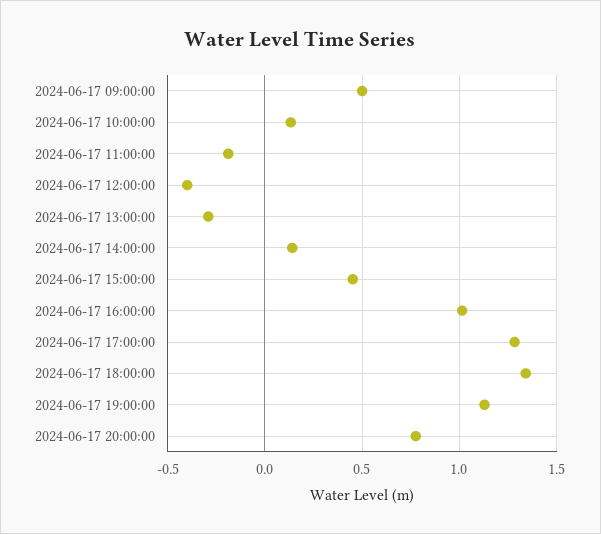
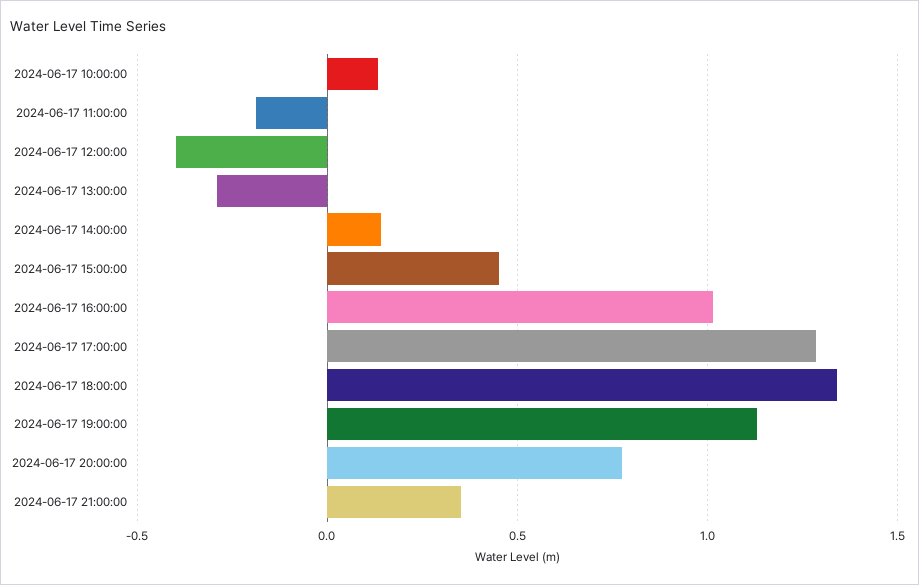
2024-06-17 09:00:00: 0.5 -> none
2024-06-17 21:00:00: none -> 0.35

